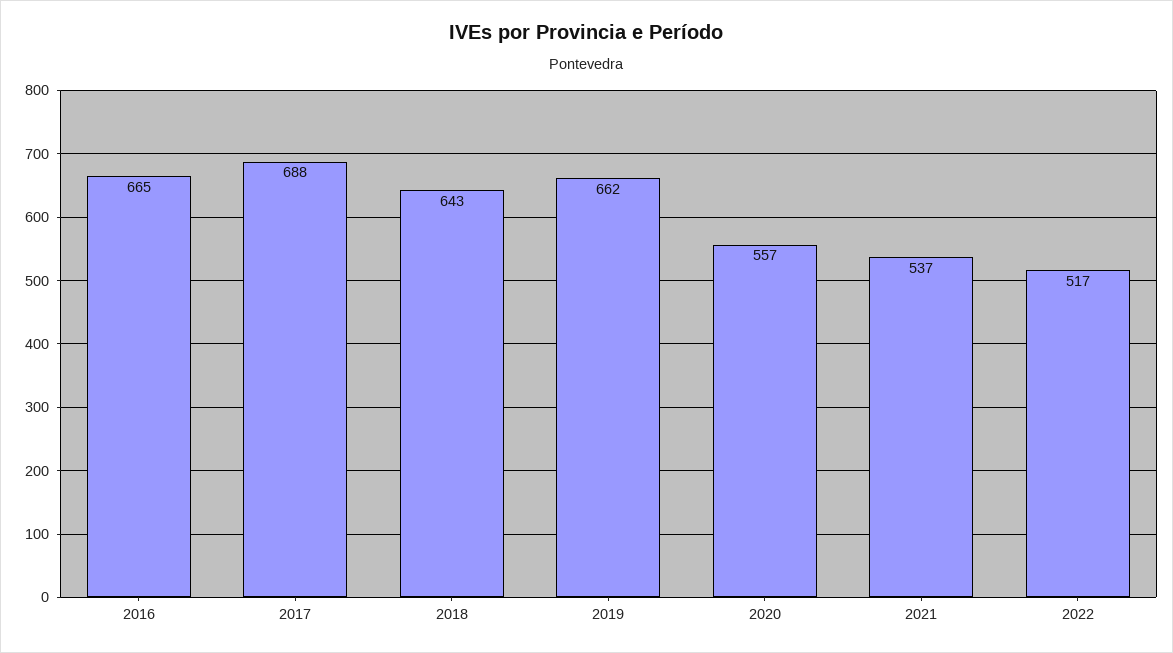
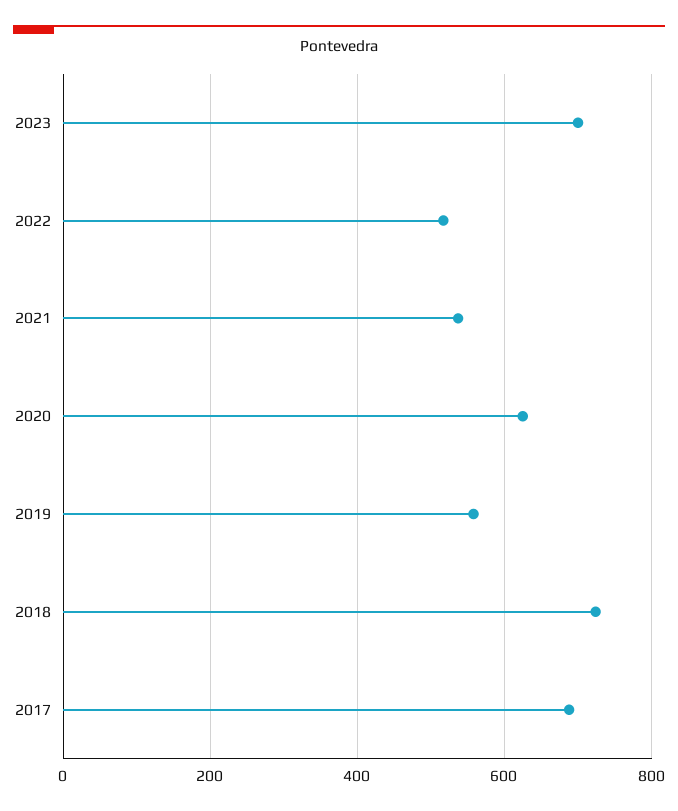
2016: 665 -> none
2018: 643 -> 720
2019: 662 -> 560
2020: 557 -> 620
2023: none -> 700

